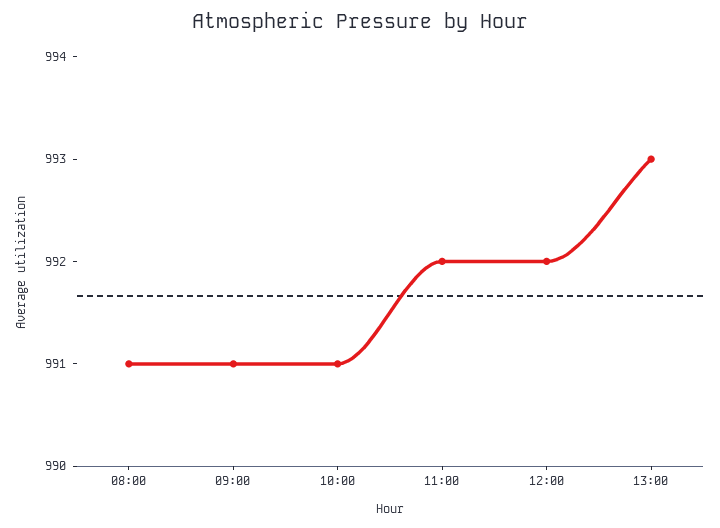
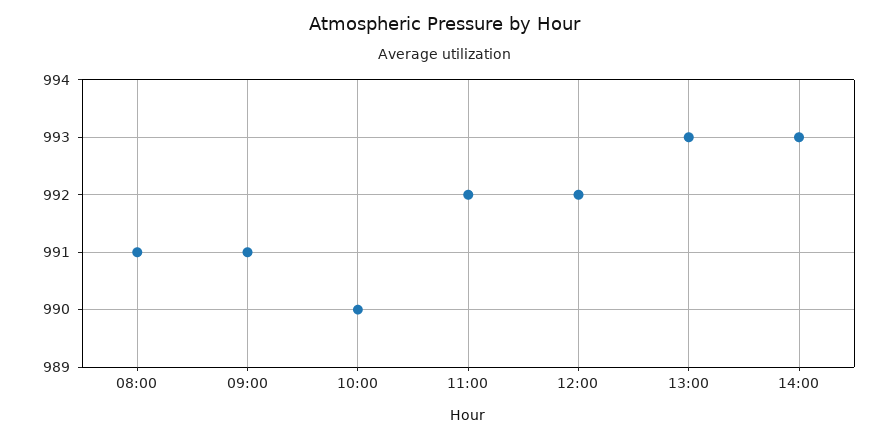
10:00: 991 -> 990
14:00: none -> 993

